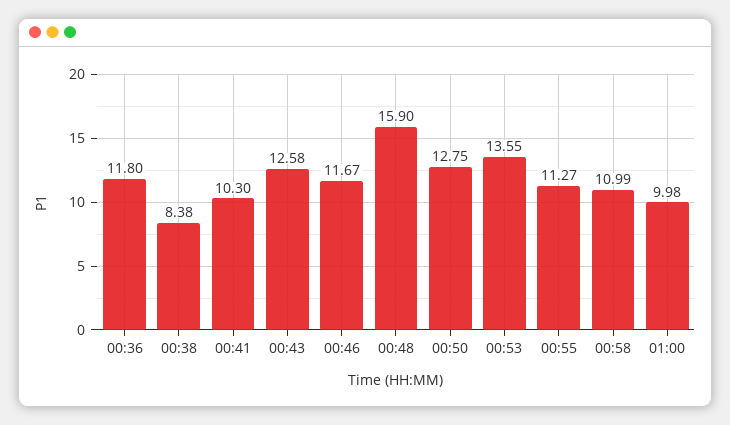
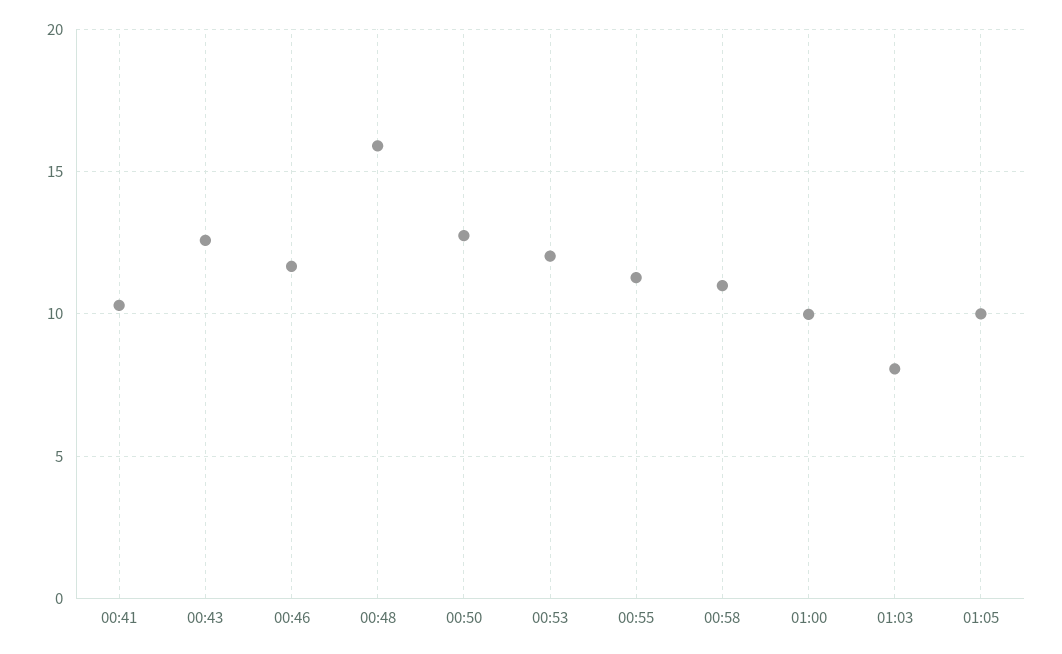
00:36: 11.8 -> none
00:38: 8.38 -> none
00:53: 13.55 -> 12
01:03: none -> 8
01:05: none -> 10

